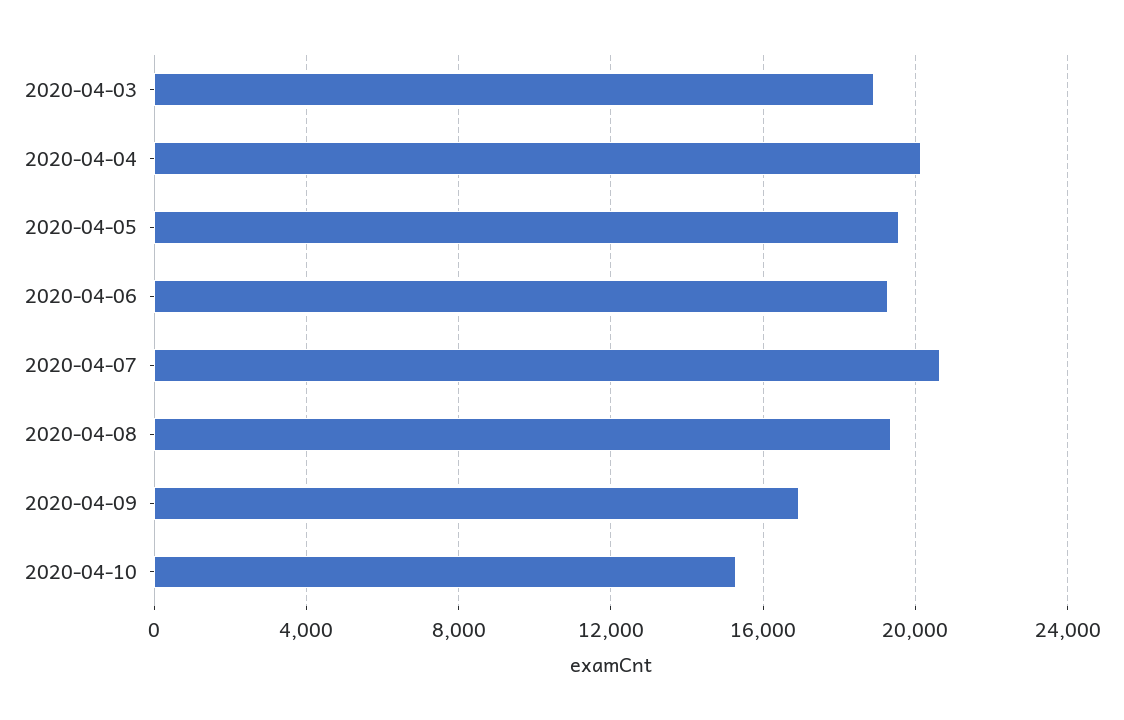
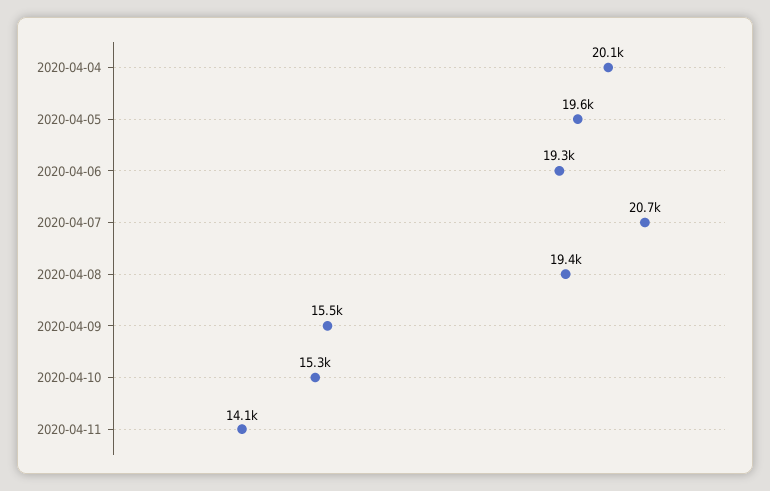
2020-04-03: 19000 -> none
2020-04-09: 17000 -> 15500
2020-04-11: none -> 14100

